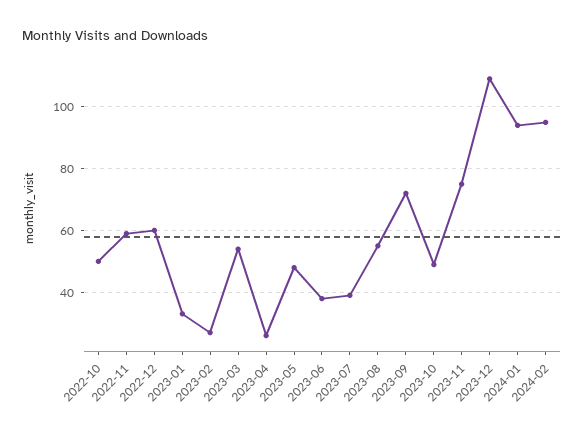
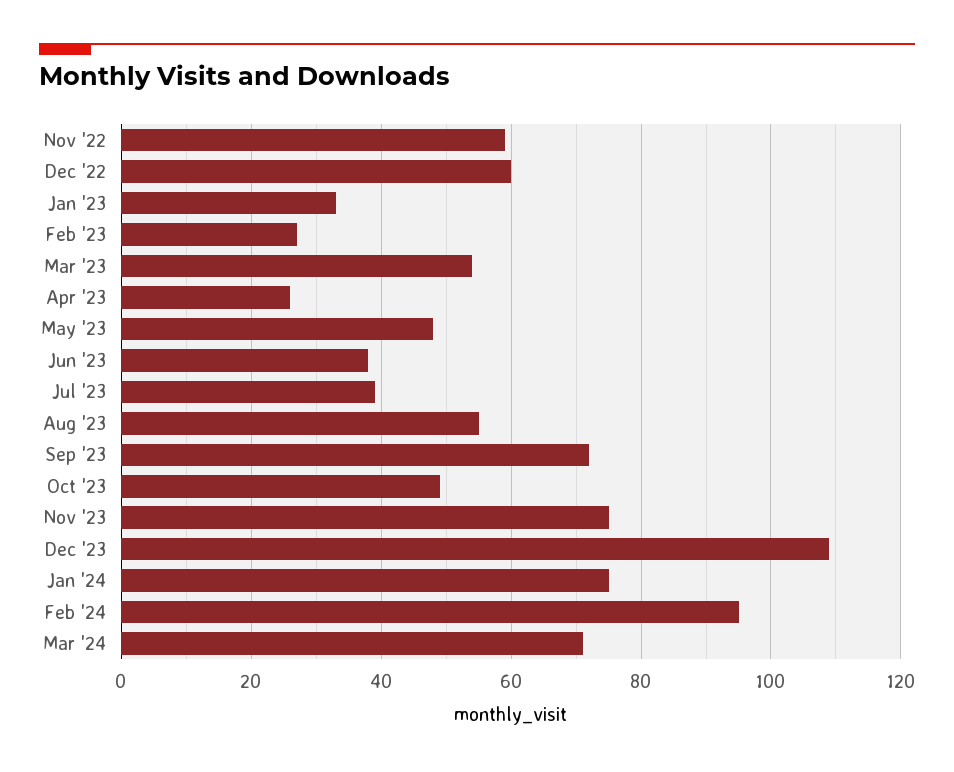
2022-10: 50 -> none
2024-01: 95 -> 75
Mar '24: none -> 70

